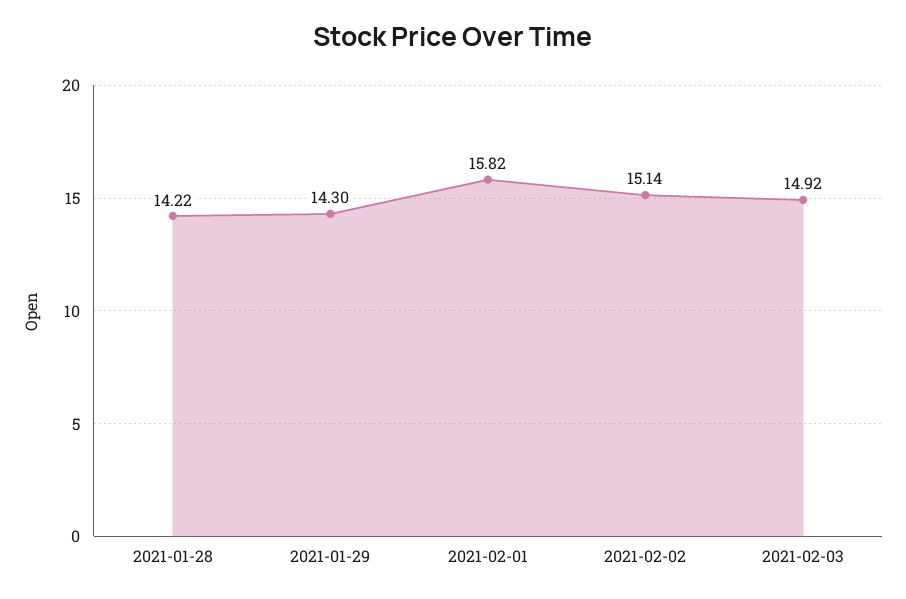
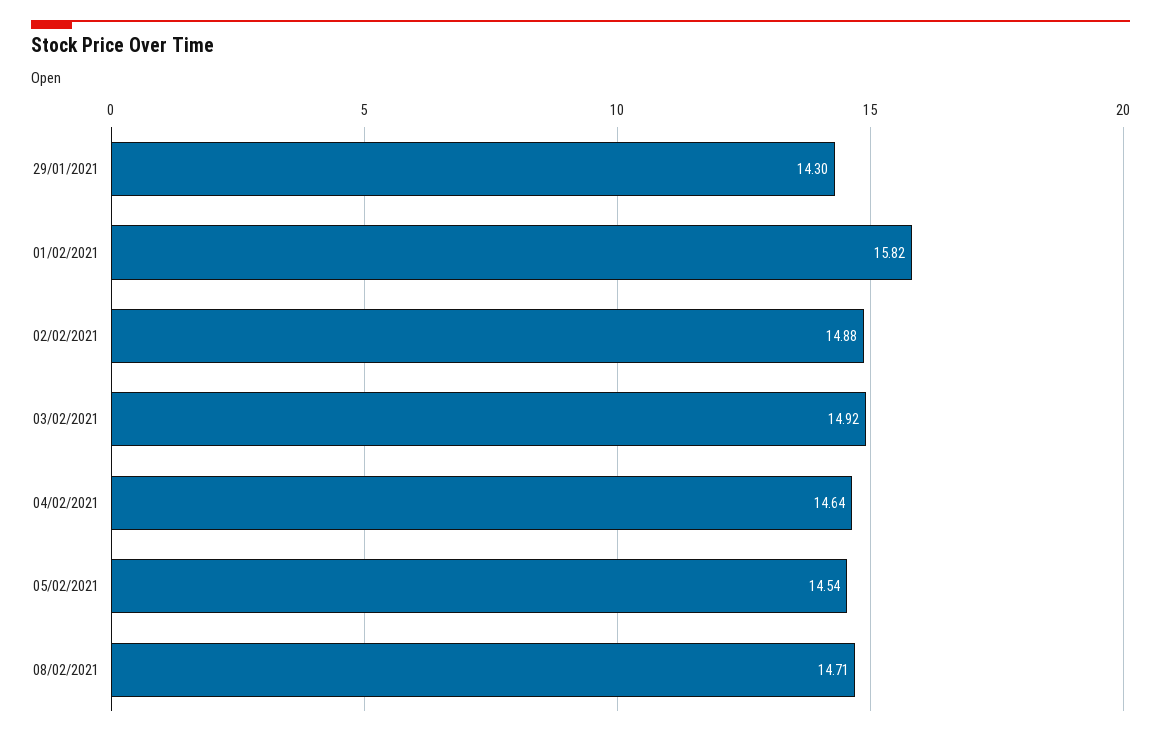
2021-01-28: 14.22 -> none
2021-02-02: 15.14 -> 14.88
04/02/2021: none -> 14.64
05/02/2021: none -> 14.54
08/02/2021: none -> 14.71

